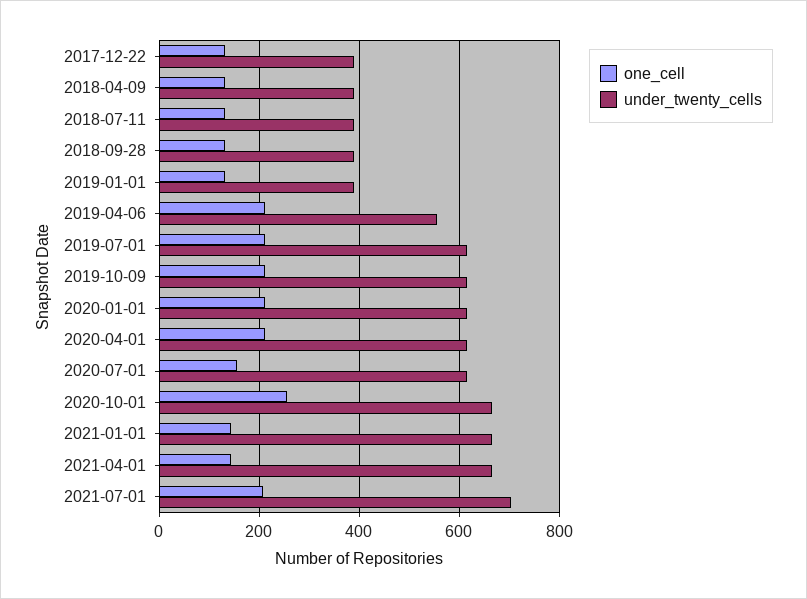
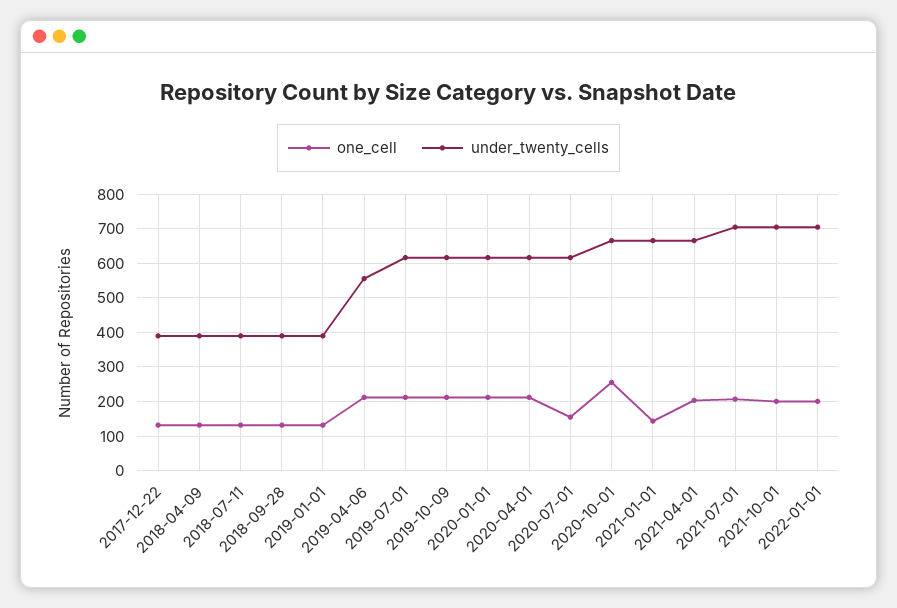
one_cell, 2021-04-01: 140 -> 200
one_cell, 2021-10-01: none -> 200
under_twenty_cells, 2021-10-01: none -> 700
one_cell, 2022-01-01: none -> 200
under_twenty_cells, 2022-01-01: none -> 700

